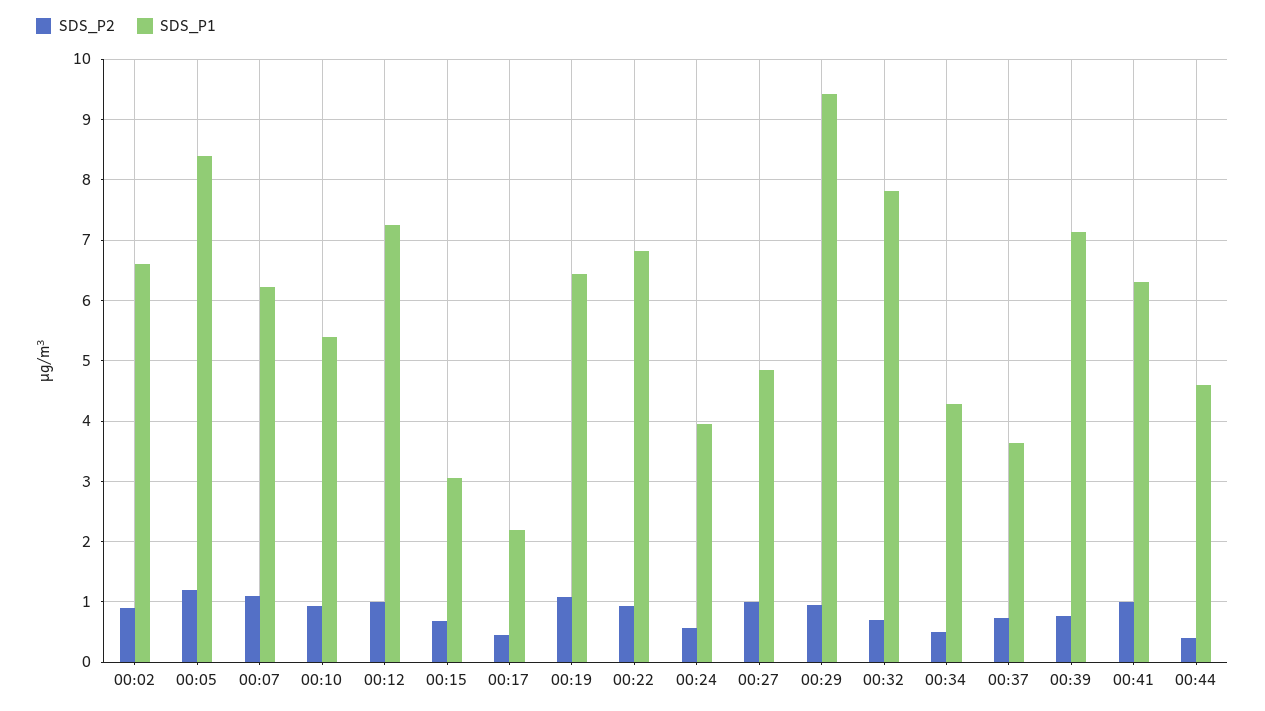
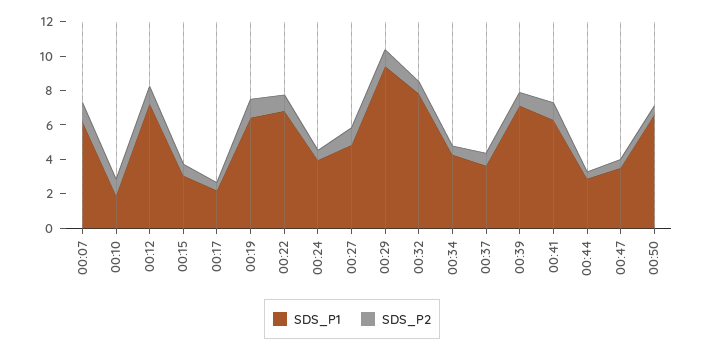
SDS_P2, 00:02: 0.9 -> none
SDS_P1, 00:02: 6.6 -> none
SDS_P2, 00:05: 1.2 -> none
SDS_P1, 00:05: 8.4 -> none
SDS_P1, 00:10: 5.4 -> 2
SDS_P1, 00:44: 4.6 -> 3
SDS_P1, 00:47: none -> 3.5
SDS_P2, 00:47: none -> 0.5
SDS_P1, 00:50: none -> 6.5
SDS_P2, 00:50: none -> 0.5

